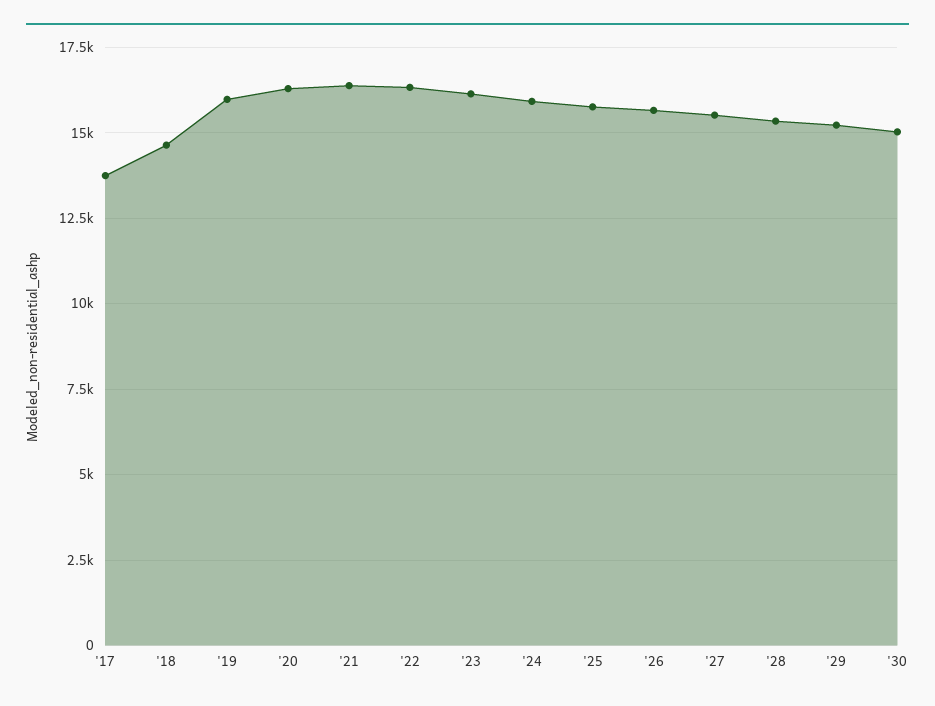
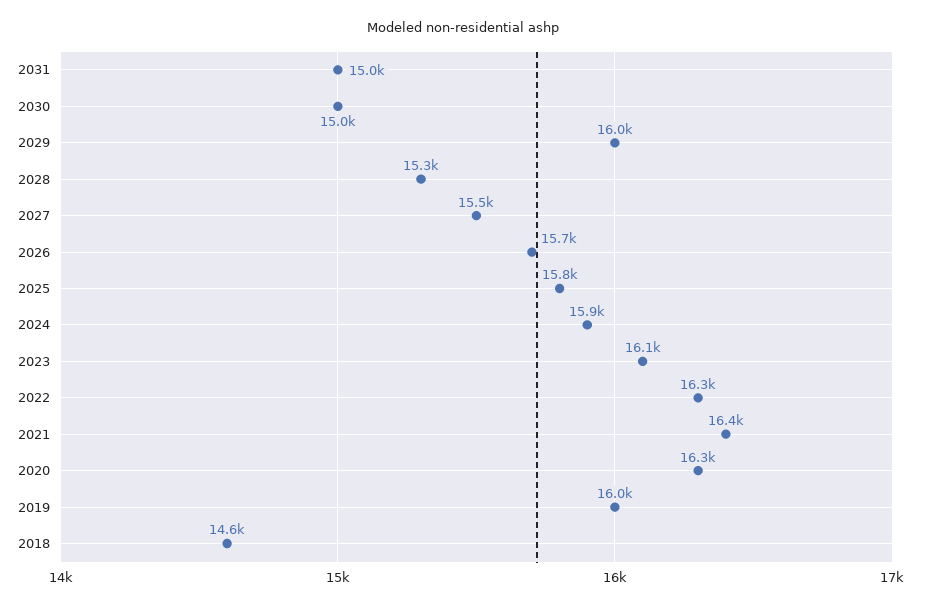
'17: 13750 -> none
'29: 15250 -> 16000
2031: none -> 15000

